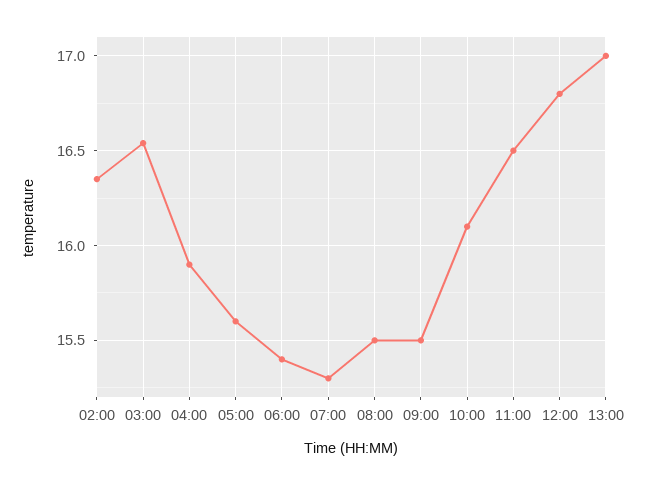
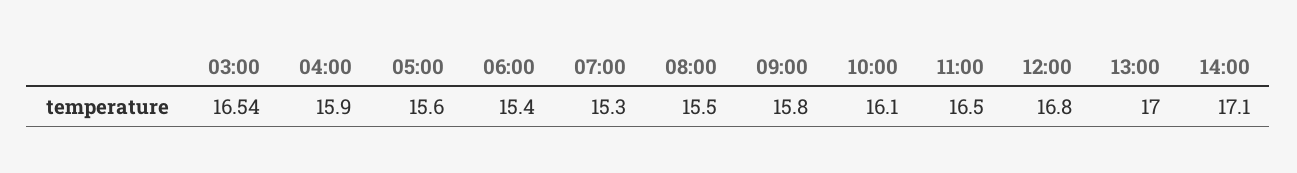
02:00: 16.35 -> none
09:00: 15.5 -> 15.8
14:00: none -> 17.1

